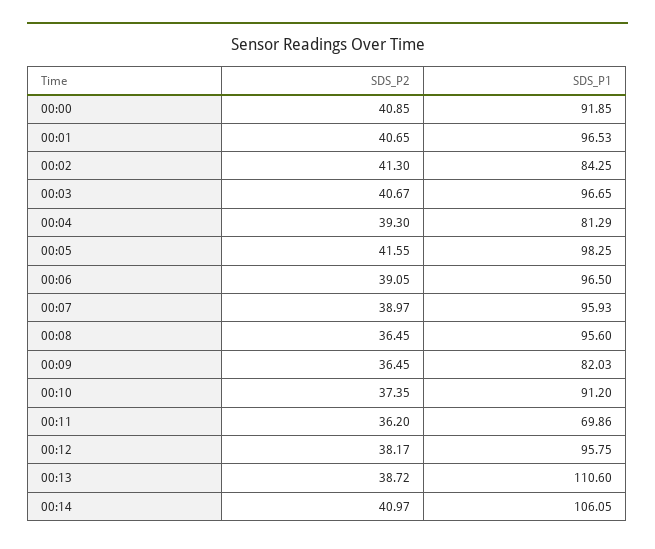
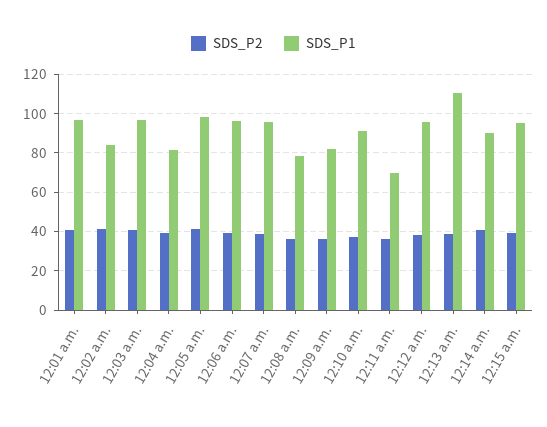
SDS_P2, 00:00: 40.85 -> none
SDS_P1, 00:00: 91.85 -> none
SDS_P1, 00:08: 95.6 -> 80
SDS_P1, 00:14: 106.05 -> 90
SDS_P2, 12:15 a.m.: none -> 40
SDS_P1, 12:15 a.m.: none -> 95

